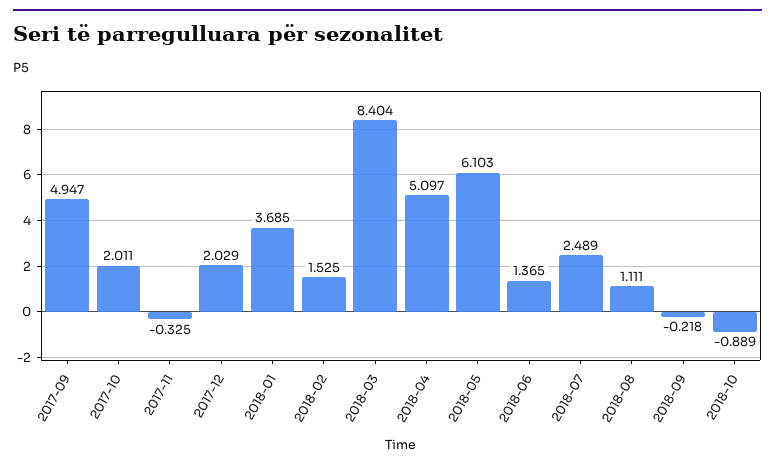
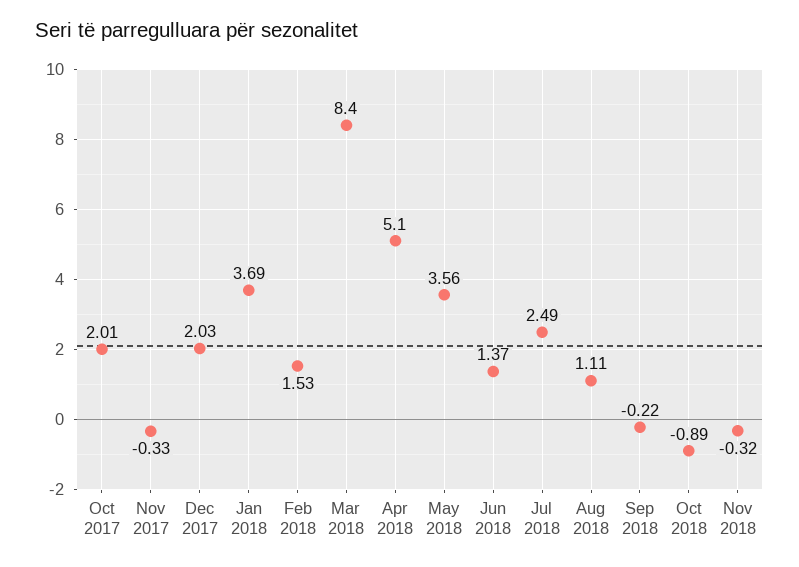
2017-09: 4.947 -> none
2018-05: 6.103 -> 3.56
Nov 2018: none -> -0.32

